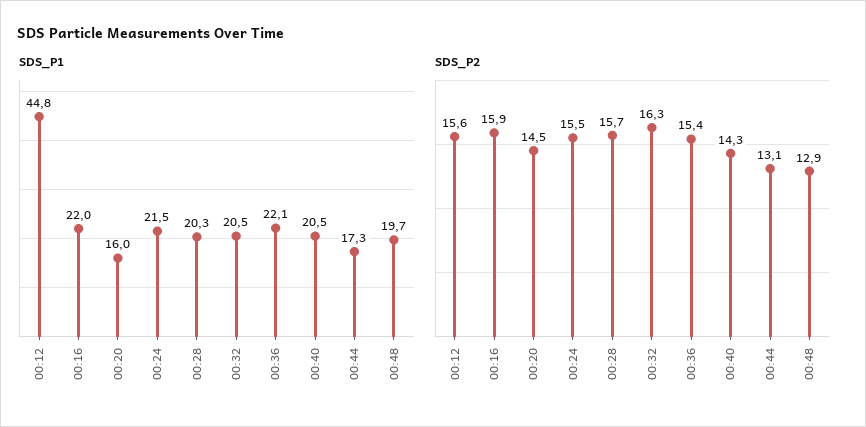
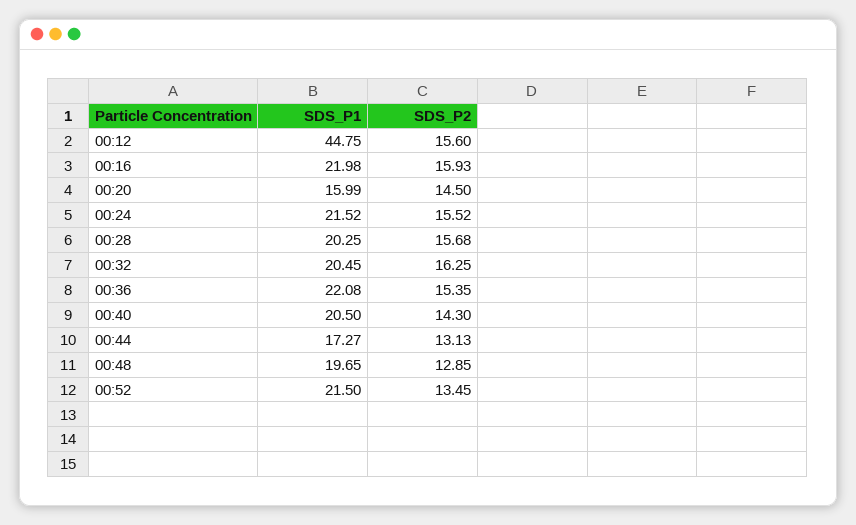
SDS_P1, 00:52: none -> 21.5
SDS_P2, 00:52: none -> 13.45

